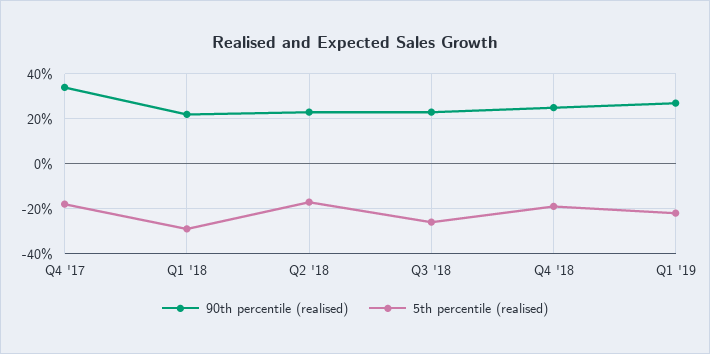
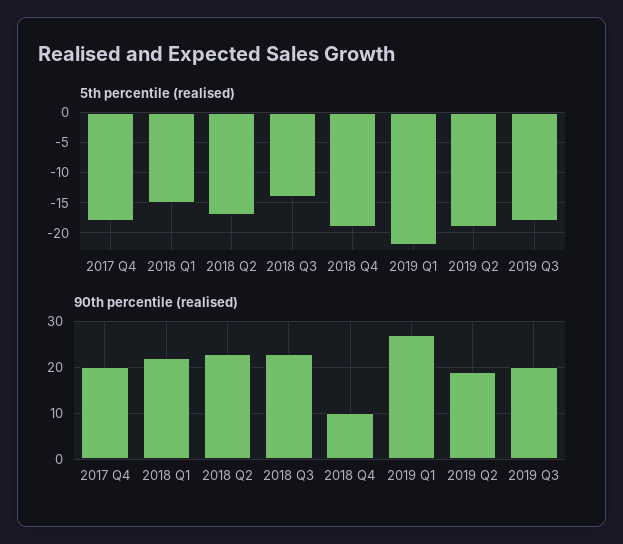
90th percentile (realised), Q4 '17: 35 -> 20
5th percentile (realised), Q1 '18: -30 -> -15
5th percentile (realised), Q3 '18: -25 -> -14
90th percentile (realised), Q4 '18: 25 -> 10
5th percentile (realised), 2019 Q2: none -> -19
5th percentile (realised), 2019 Q3: none -> -18
90th percentile (realised), 2019 Q2: none -> 20
90th percentile (realised), 2019 Q3: none -> 20

